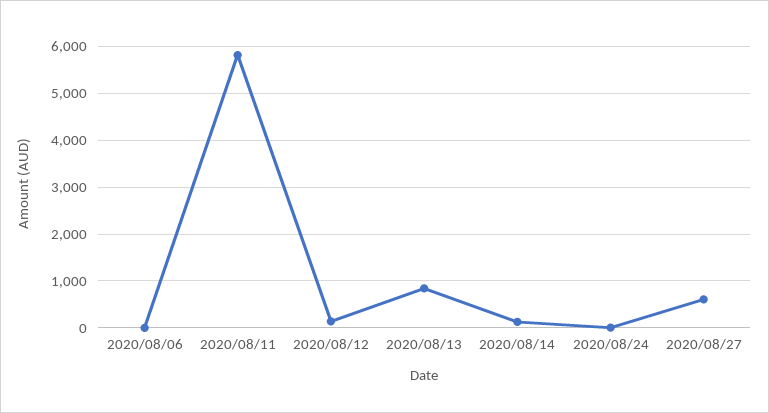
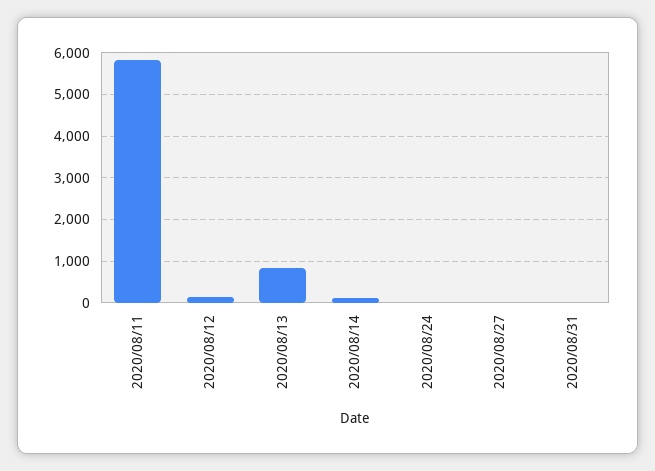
2020/08/06: 0 -> none
2020/08/27: 600 -> 0
2020/08/31: none -> 0

